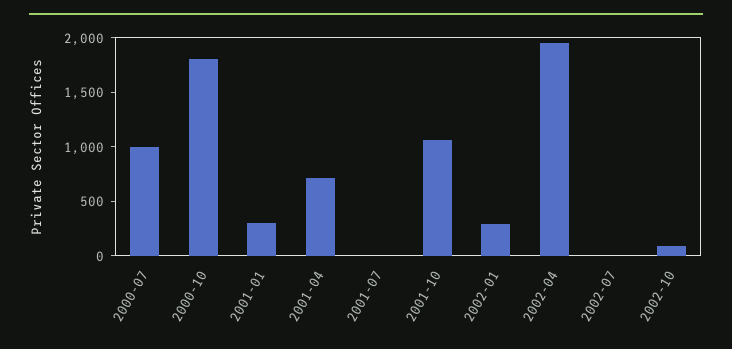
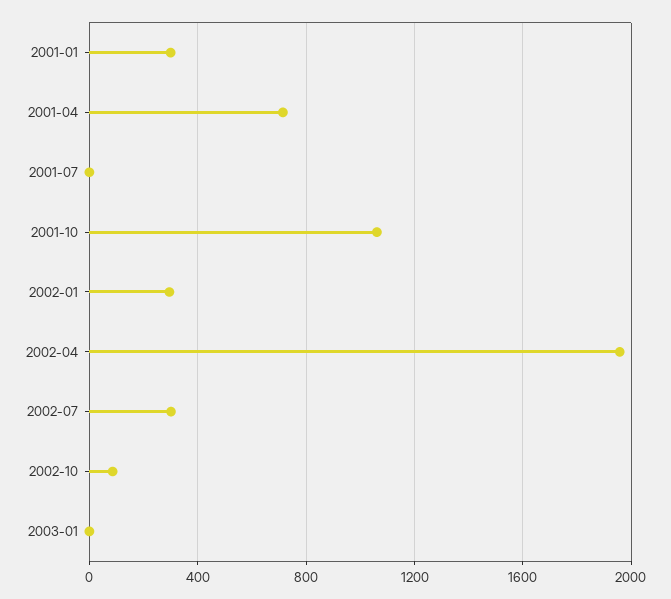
2000-07: 1000 -> none
2000-10: 1800 -> none
2002-07: 0 -> 300
2003-01: none -> 0

